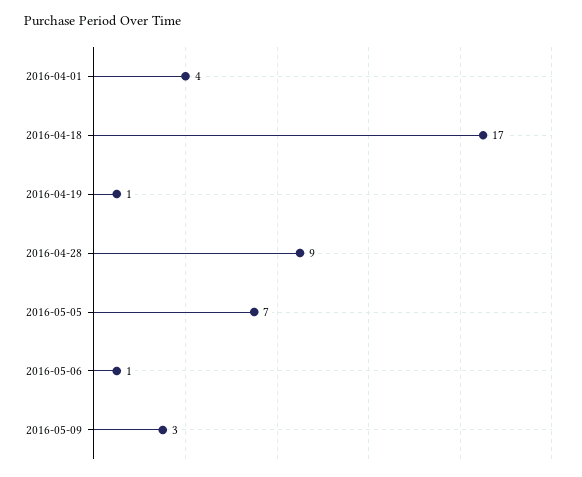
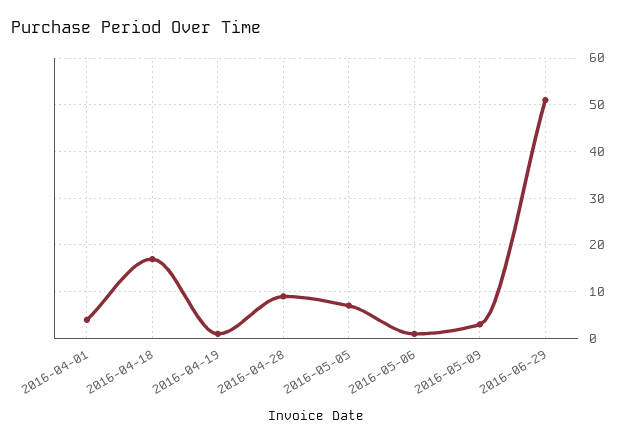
2016-06-29: none -> 50

